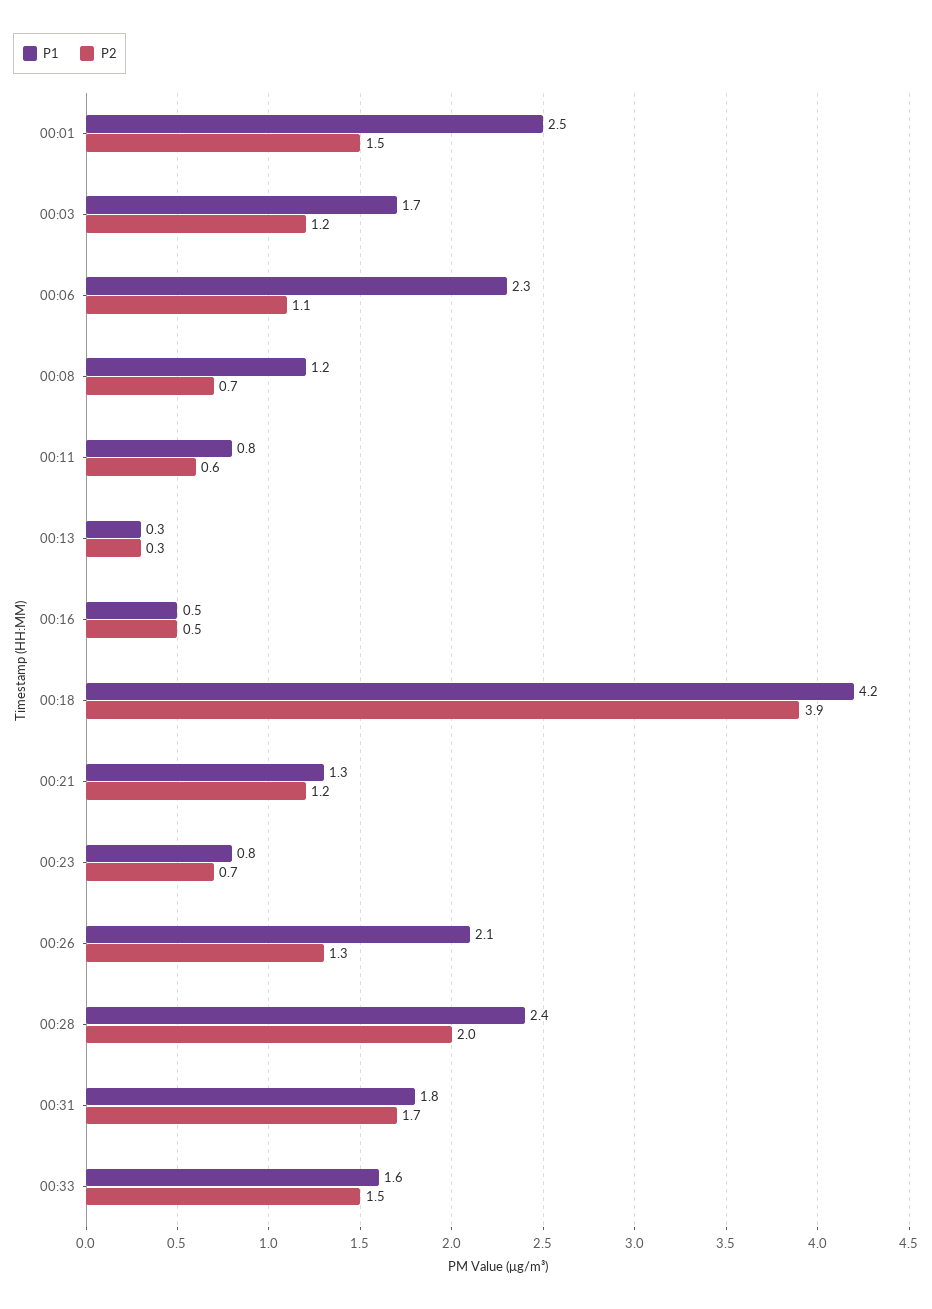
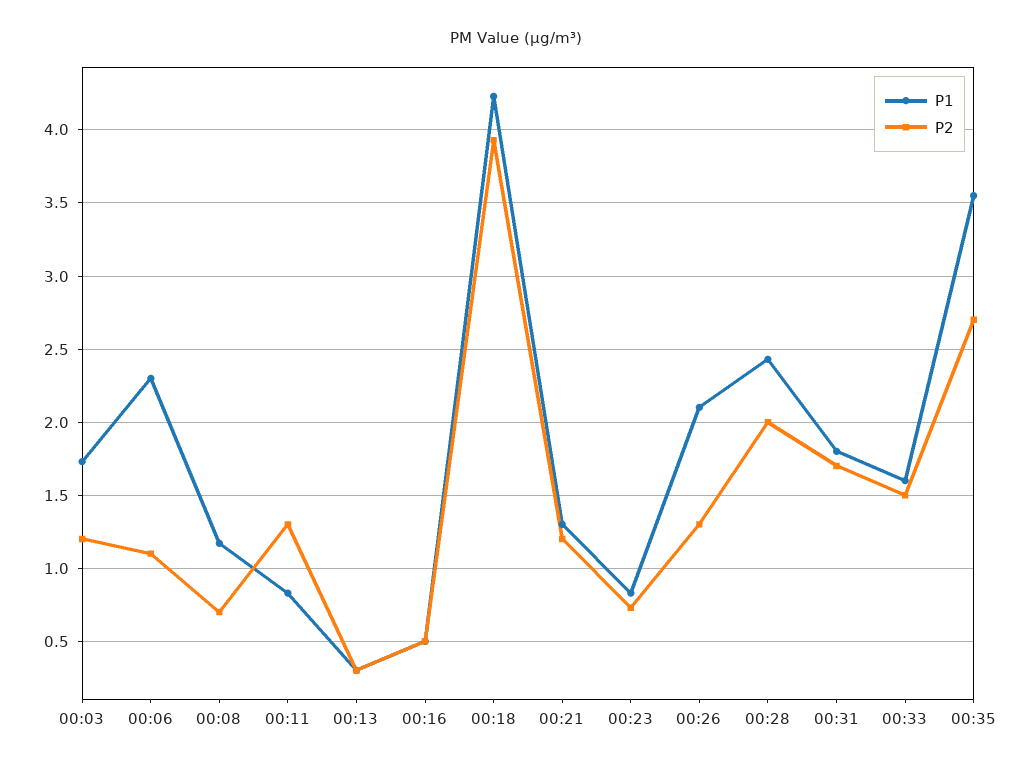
P1, 00:01: 2.5 -> none
P2, 00:01: 1.5 -> none
P2, 00:11: 0.6 -> 1.3
P1, 00:35: none -> 3.55
P2, 00:35: none -> 2.7

